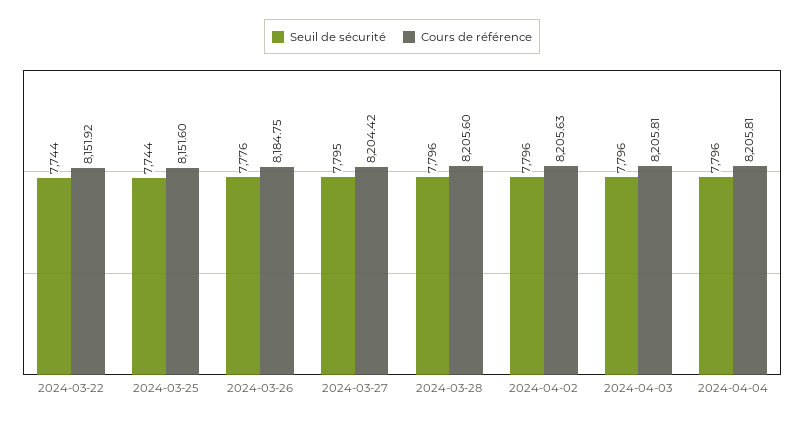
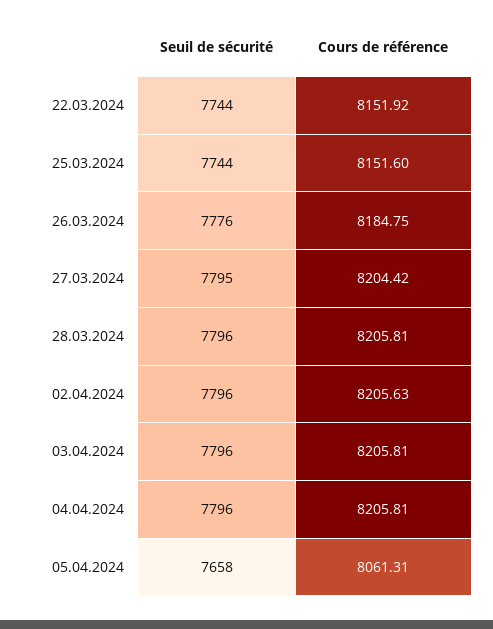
Cours de référence, 2024-03-28: 8205.6 -> 8205.81
Seuil de sécurité, 05.04.2024: none -> 7658
Cours de référence, 05.04.2024: none -> 8061.31

